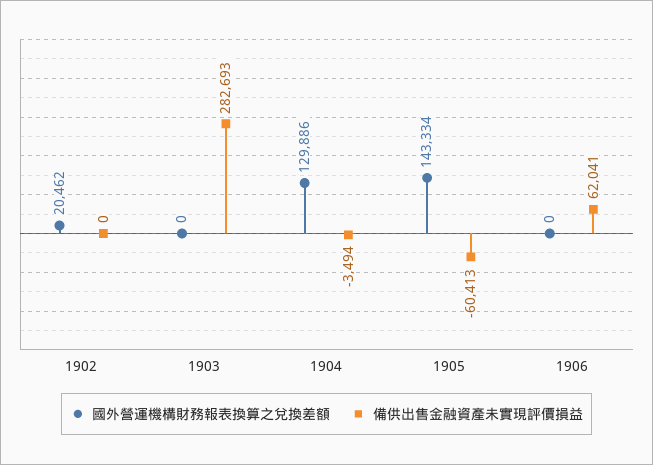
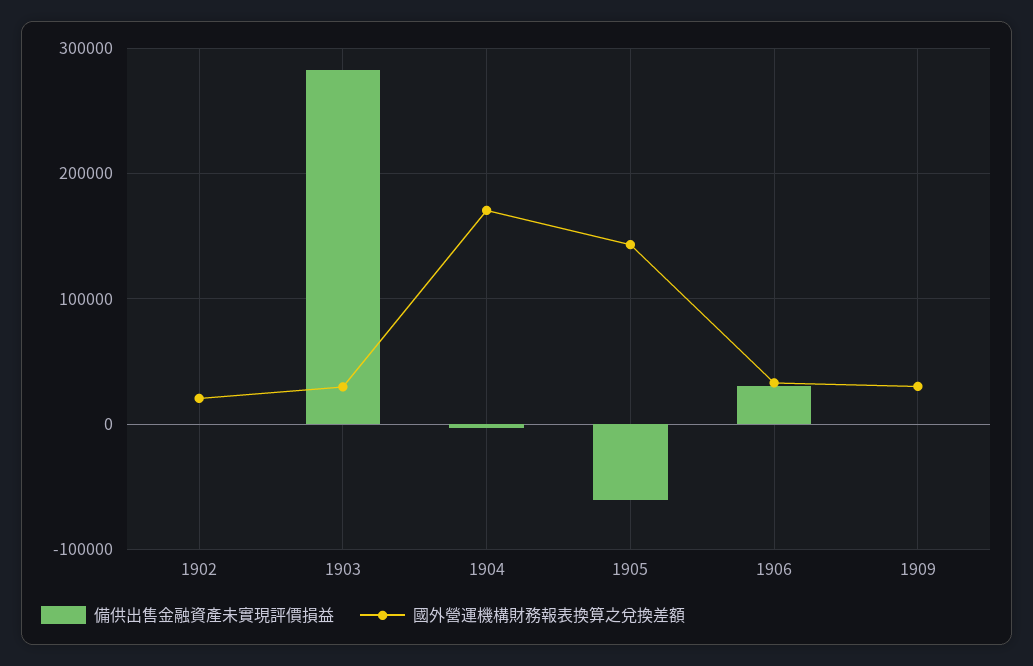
國外營運機構財務報表換算之兌換差額, 1903: 0 -> 30000
國外營運機構財務報表換算之兌換差額, 1904: 129886 -> 170000
國外營運機構財務報表換算之兌換差額, 1906: 0 -> 30000
備供出售金融資產未實現評價損益, 1906: 62041 -> 30000
備供出售金融資產未實現評價損益, 1909: none -> 0
國外營運機構財務報表換算之兌換差額, 1909: none -> 30000

